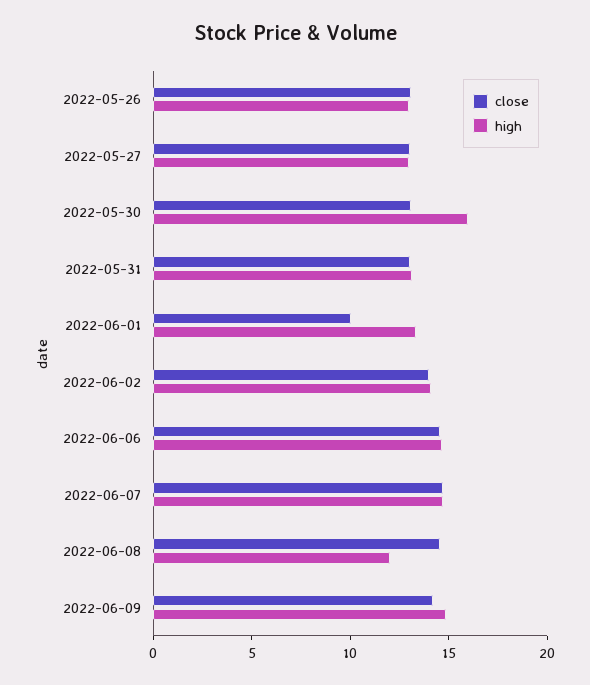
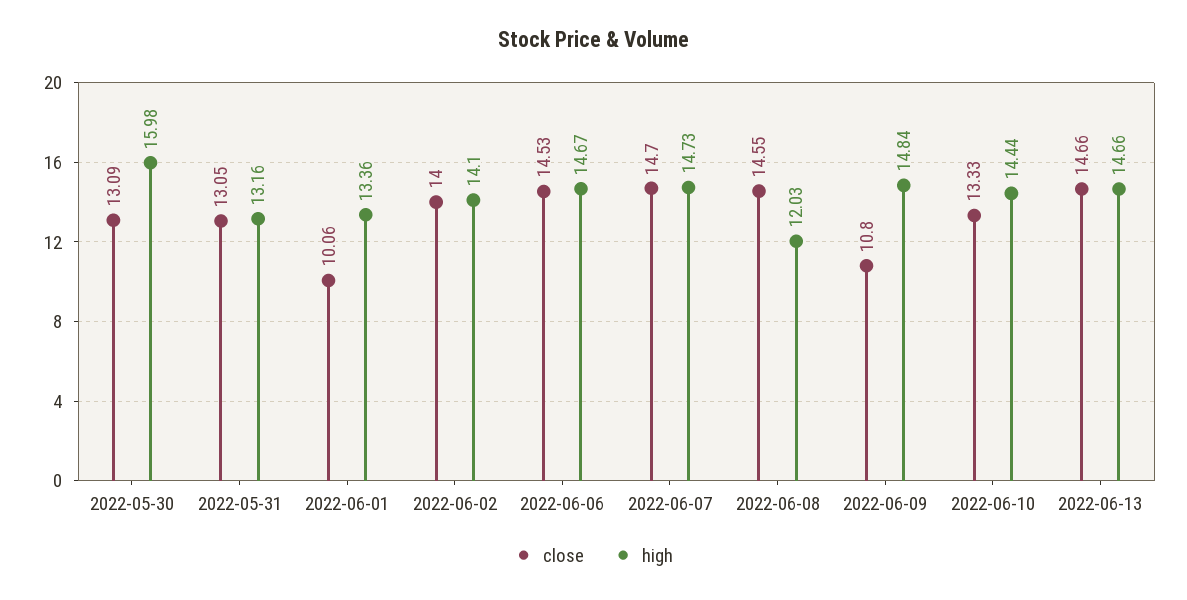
close, 2022-05-26: 13 -> none
high, 2022-05-26: 13 -> none
close, 2022-05-27: 13 -> none
high, 2022-05-27: 13 -> none
close, 2022-06-09: 14 -> 10.8
close, 2022-06-10: none -> 13.33
high, 2022-06-10: none -> 14.44
close, 2022-06-13: none -> 14.66
high, 2022-06-13: none -> 14.66

